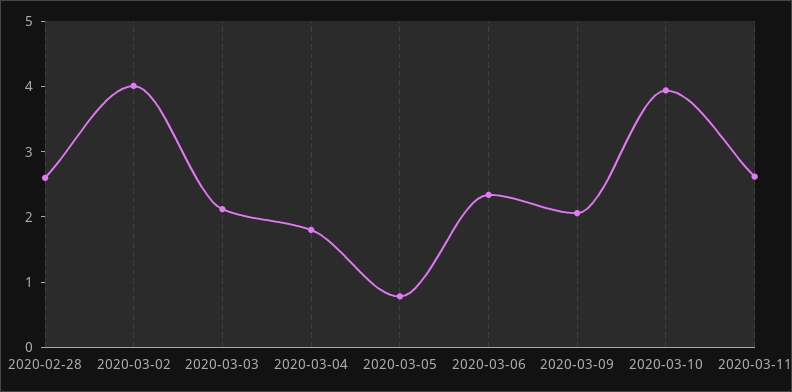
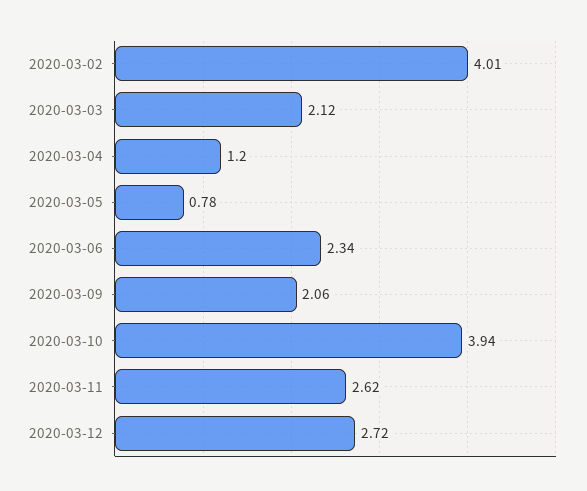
2020-02-28: 2.6 -> none
2020-03-04: 1.8 -> 1.2
2020-03-12: none -> 2.72

